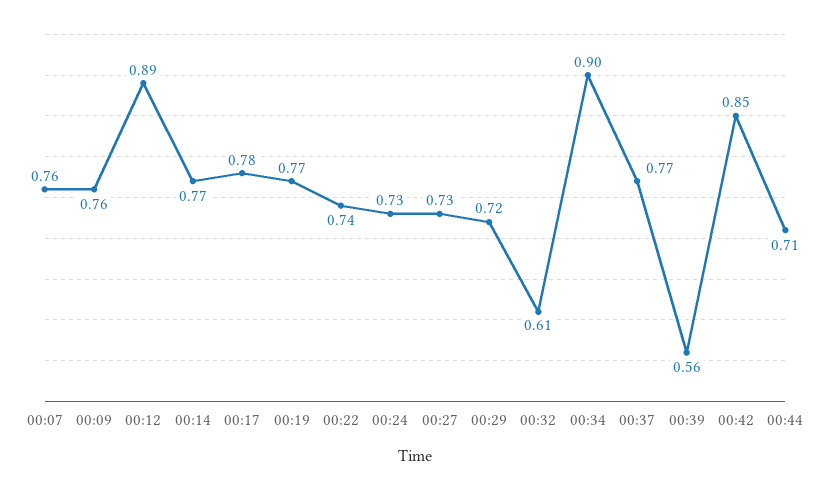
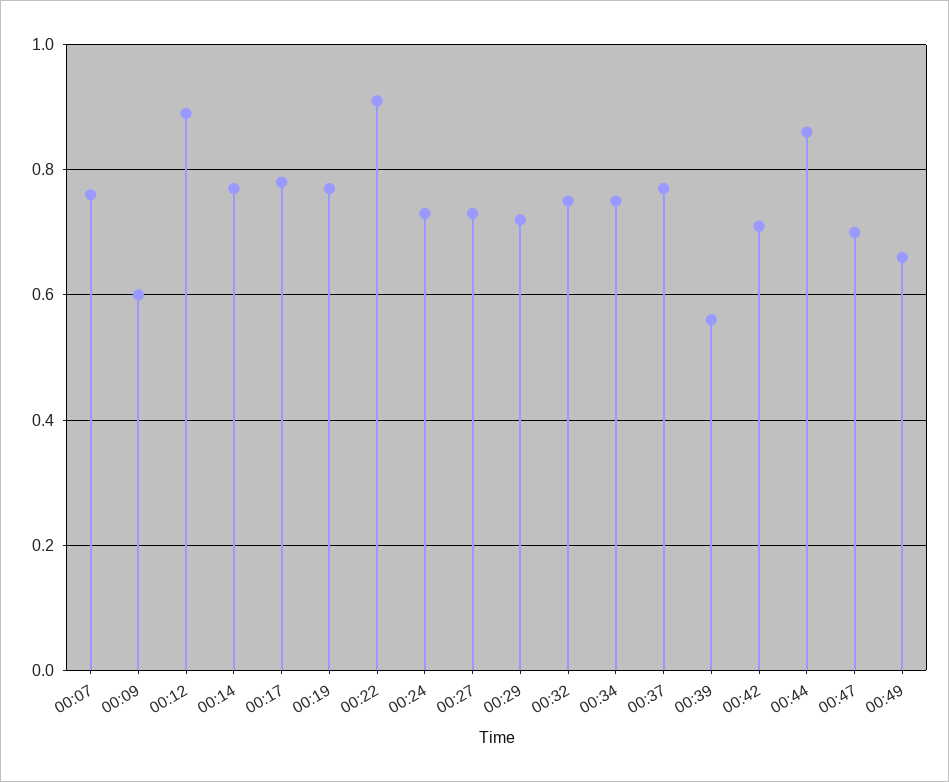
00:09: 0.76 -> 0.6
00:22: 0.74 -> 0.9
00:32: 0.61 -> 0.75
00:34: 0.9 -> 0.75
00:42: 0.85 -> 0.7
00:44: 0.71 -> 0.85
00:47: none -> 0.7
00:49: none -> 0.65

